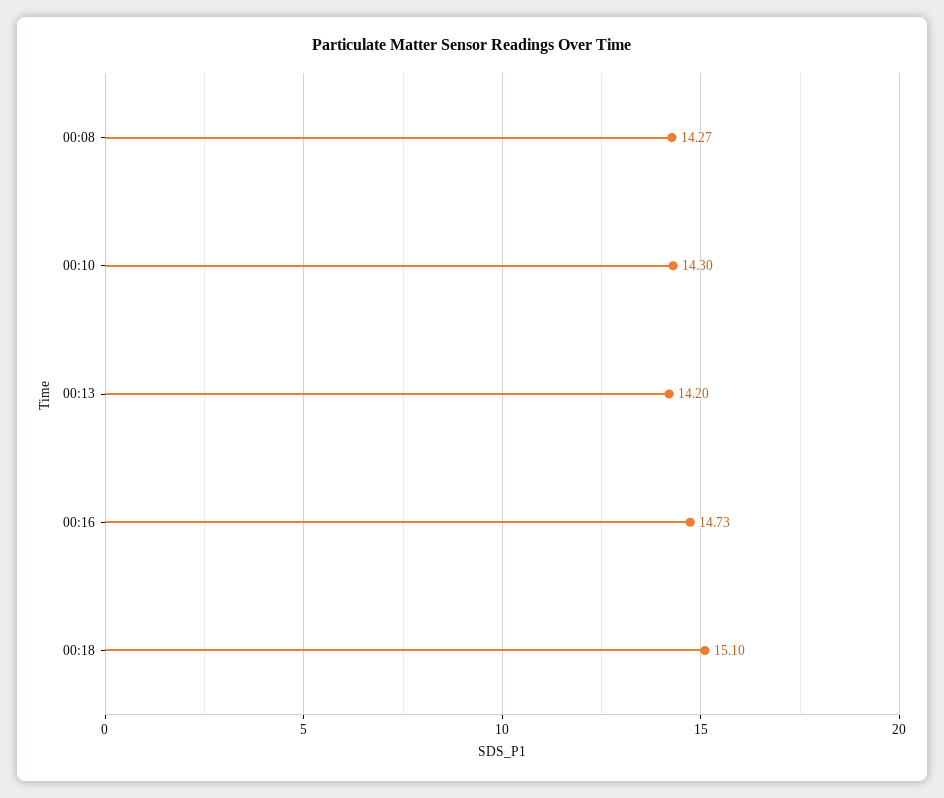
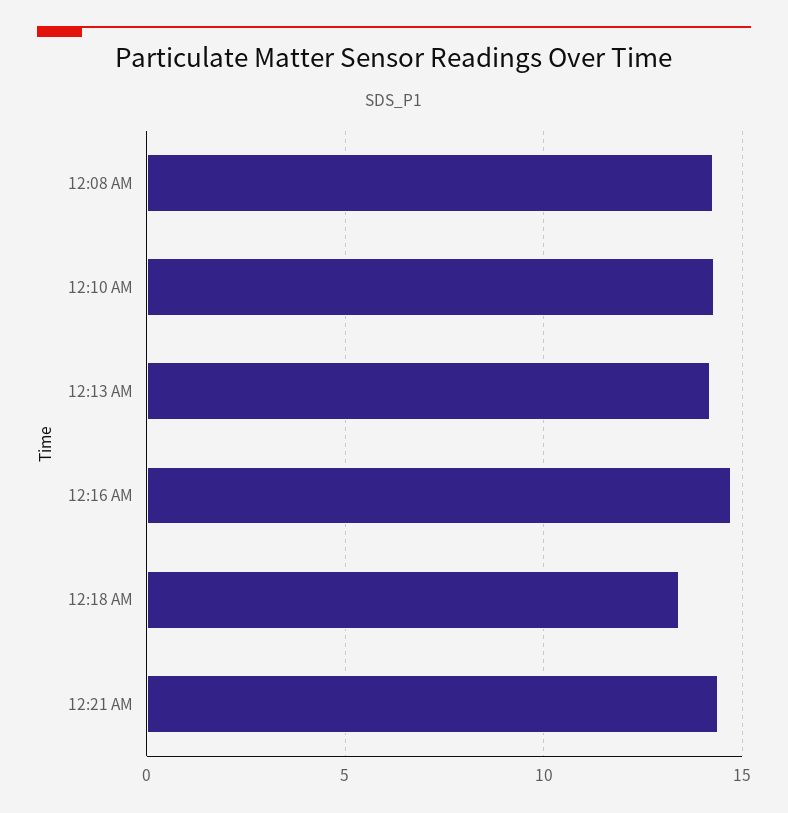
00:18: 15.1 -> 13.5
12:21 AM: none -> 14.5

